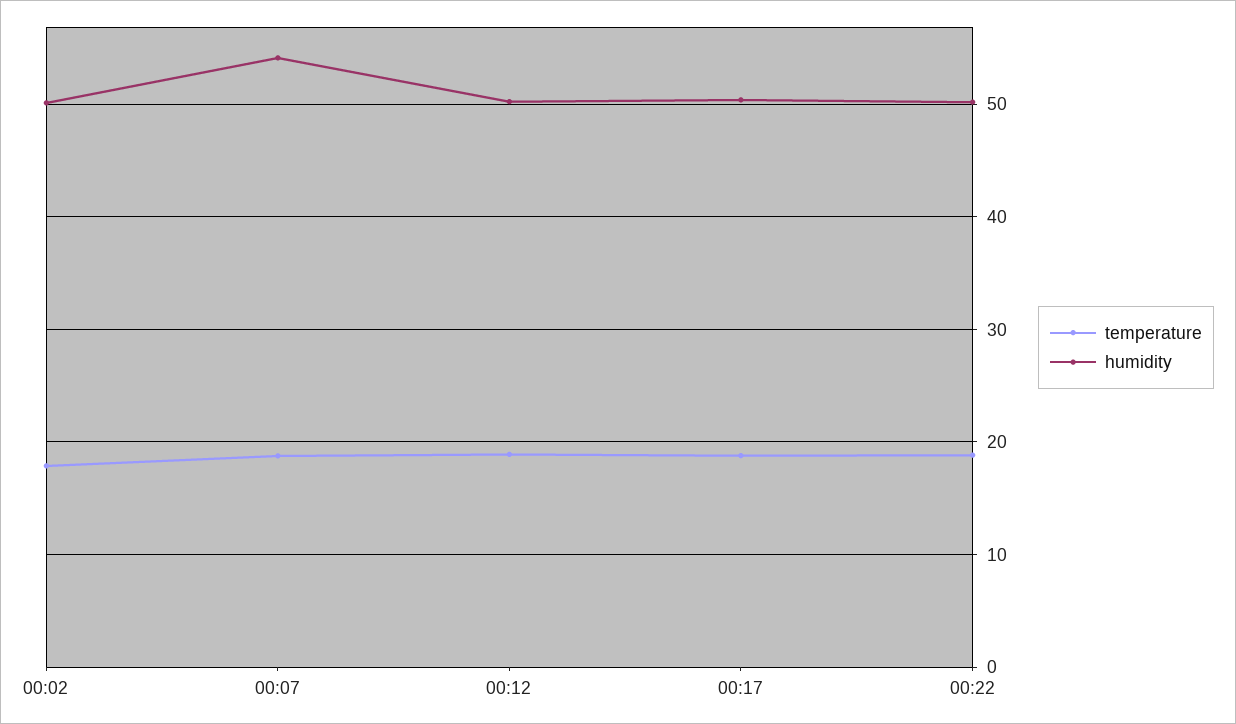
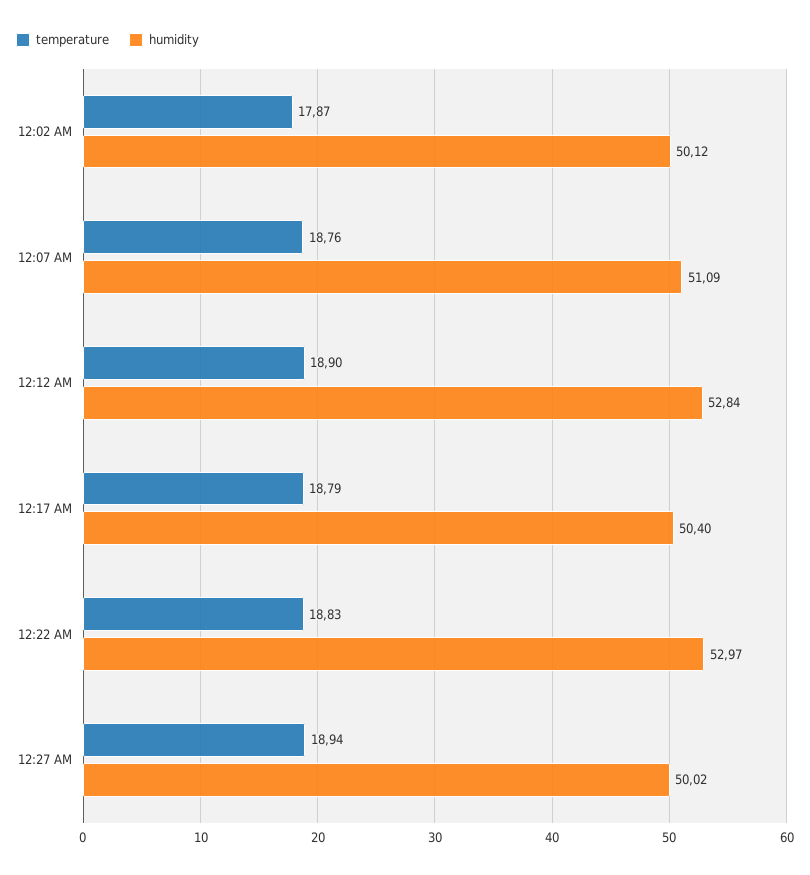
humidity, 00:07: 54 -> 51.09
humidity, 00:12: 50 -> 52.84
humidity, 00:22: 50 -> 52.97
temperature, 12:27 AM: none -> 18.94
humidity, 12:27 AM: none -> 50.02

